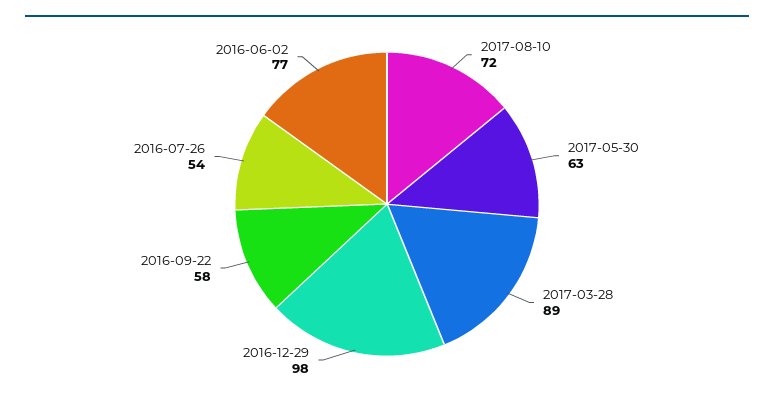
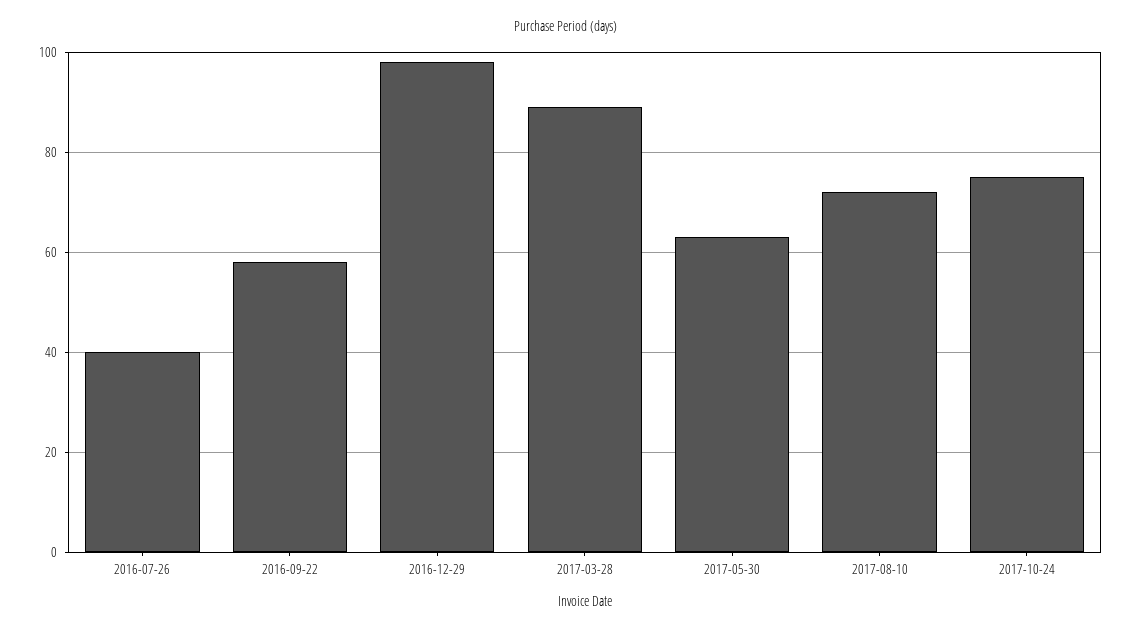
2016-07-26: 54 -> 40
2016-06-02: 77 -> none
2017-10-24: none -> 75

